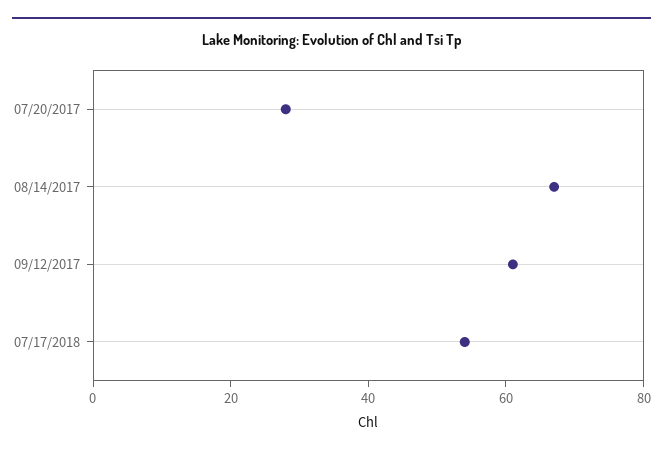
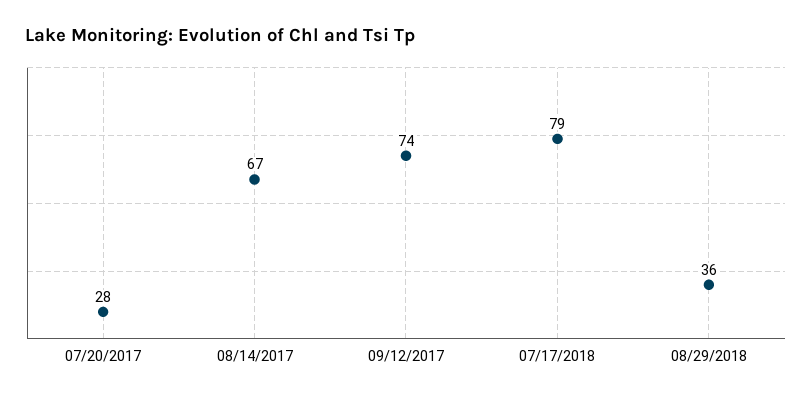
09/12/2017: 60 -> 74
07/17/2018: 55 -> 79
08/29/2018: none -> 36

